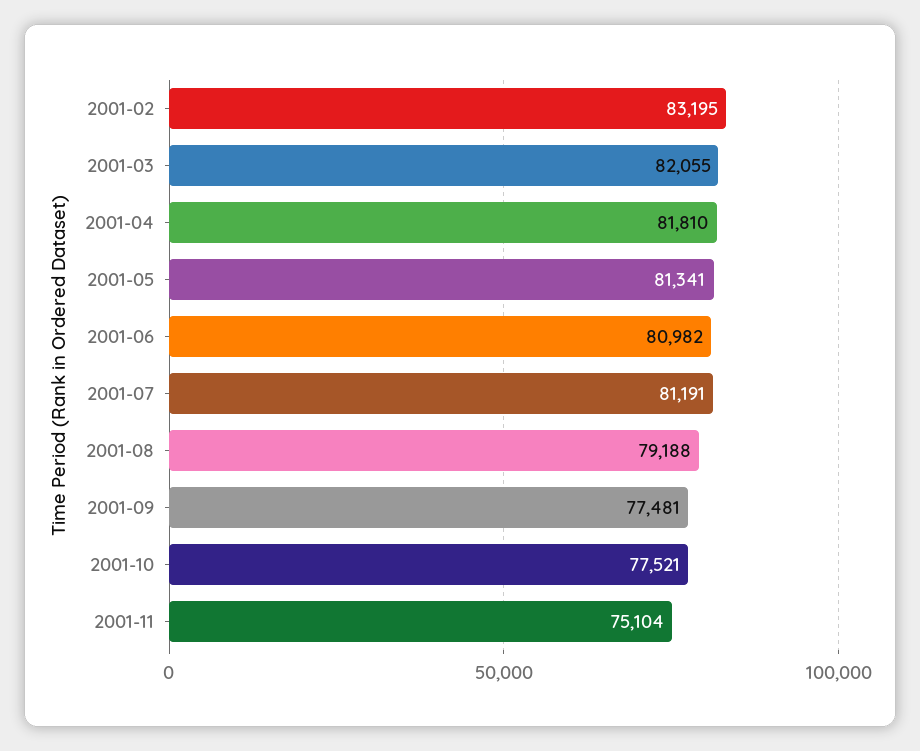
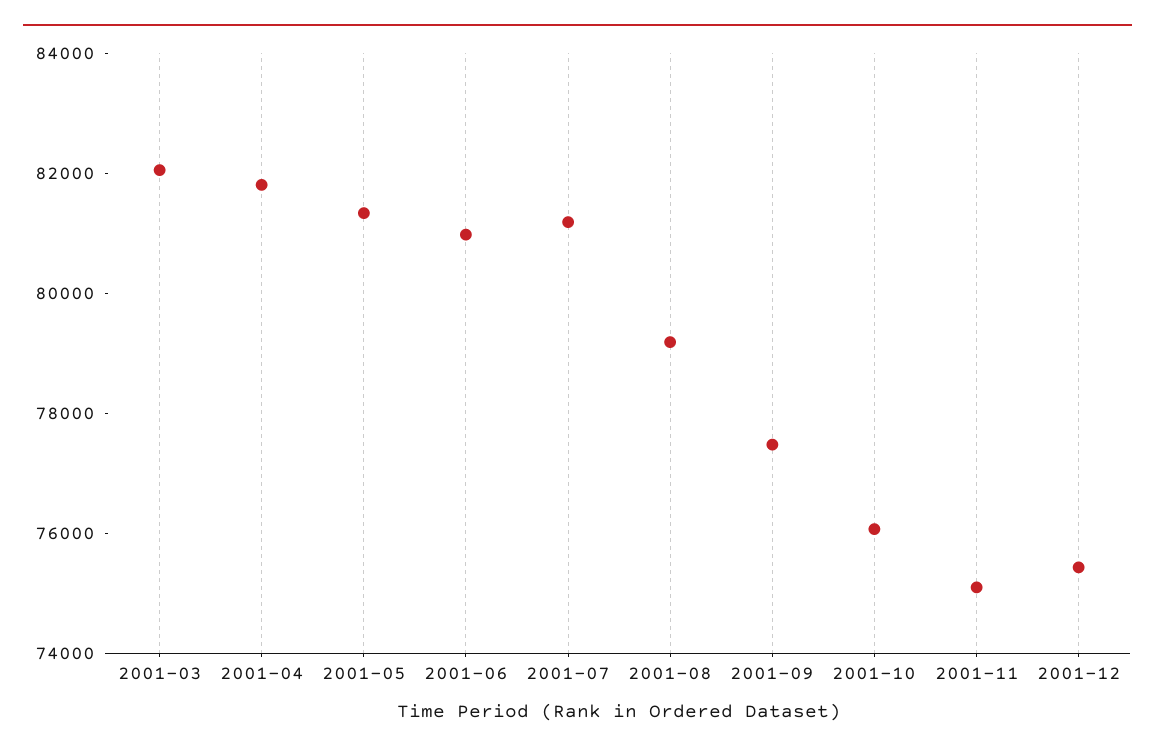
2001-02: 83195 -> none
2001-10: 77521 -> 76000
2001-12: none -> 75500

